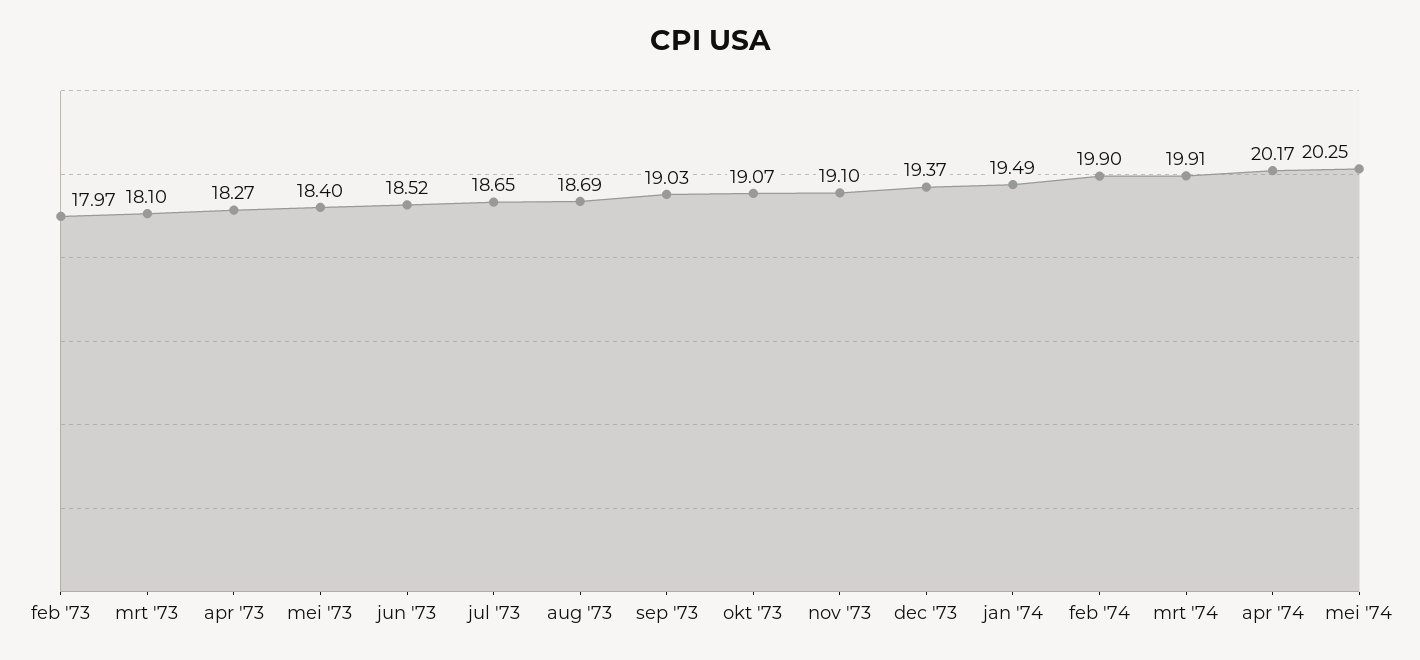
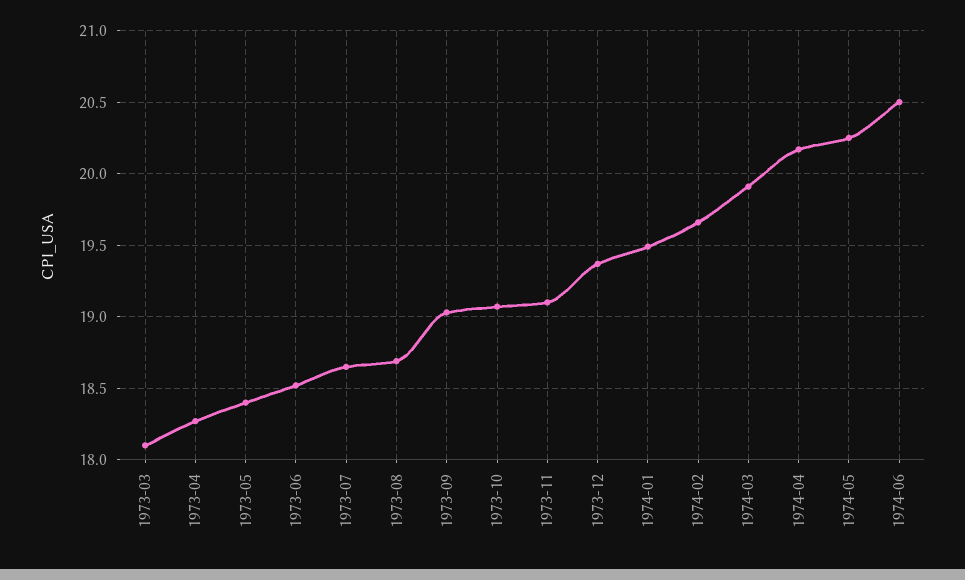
feb '73: 17.97 -> none
feb '74: 19.9 -> 19.65
1974-06: none -> 20.5

